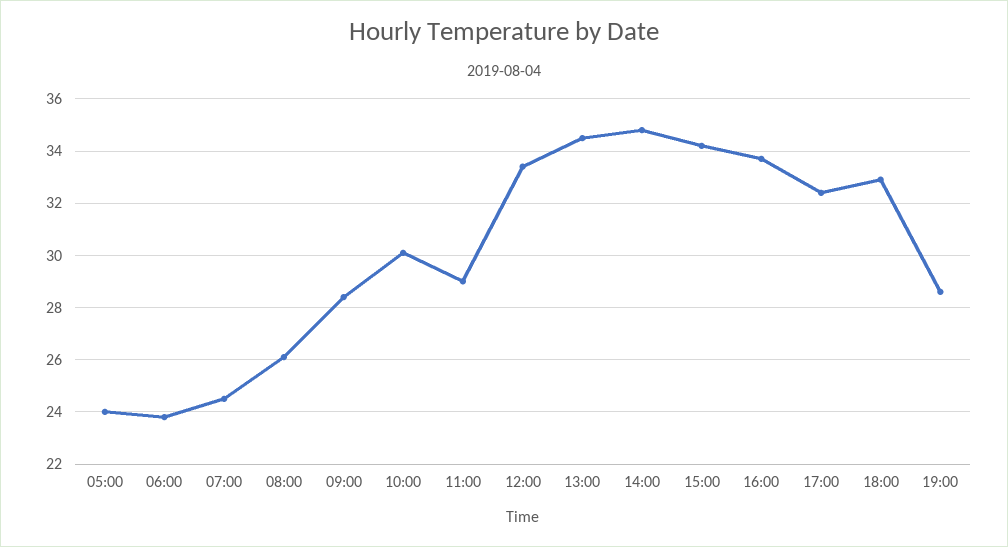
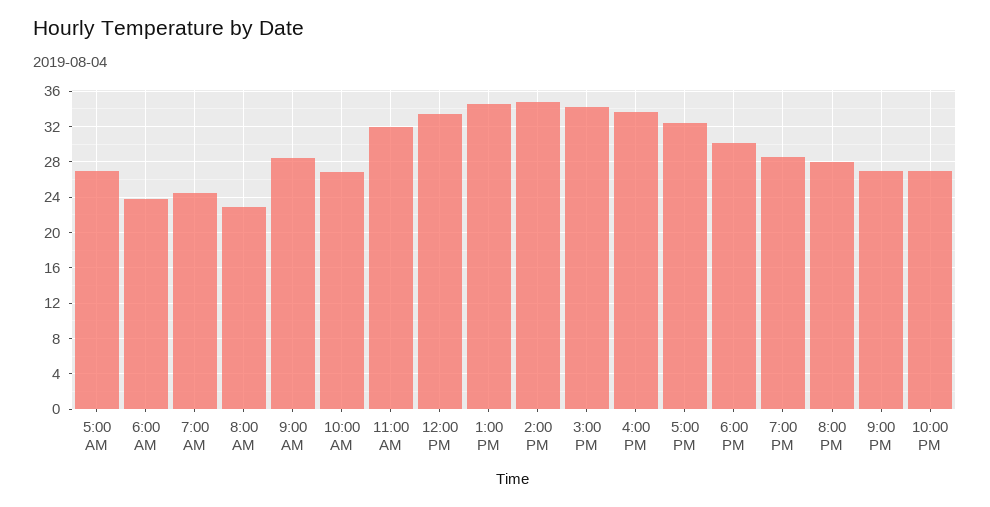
05:00: 24 -> 27
08:00: 26 -> 23
10:00: 30 -> 27
11:00: 29 -> 32
18:00: 33 -> 30
8:00 PM: none -> 28
9:00 PM: none -> 27
10:00 PM: none -> 27

